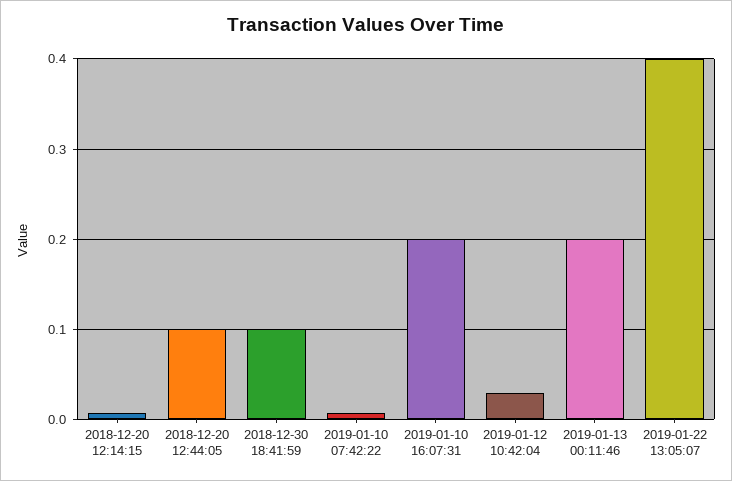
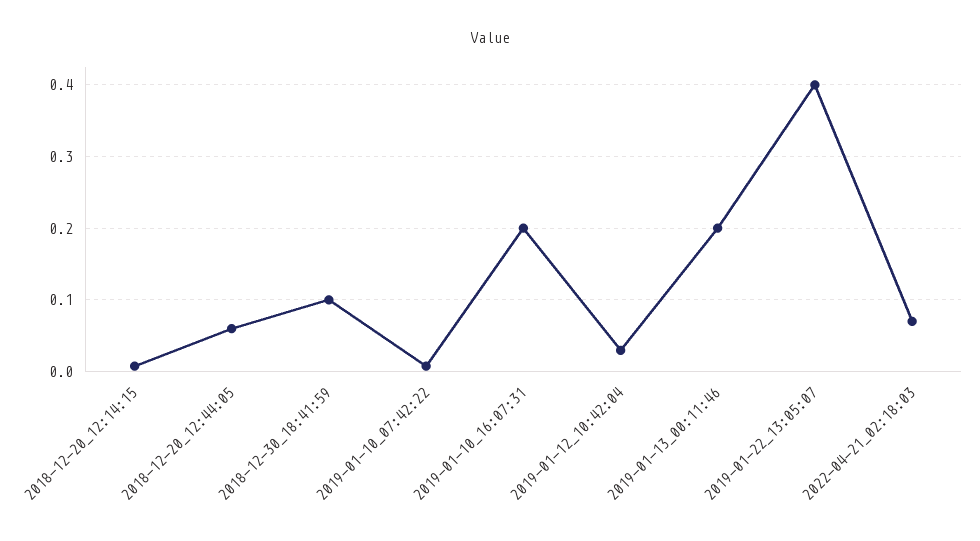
2018-12-20 12:44:05: 0.1 -> 0.06
2022-04-21_02:18:03: none -> 0.07

